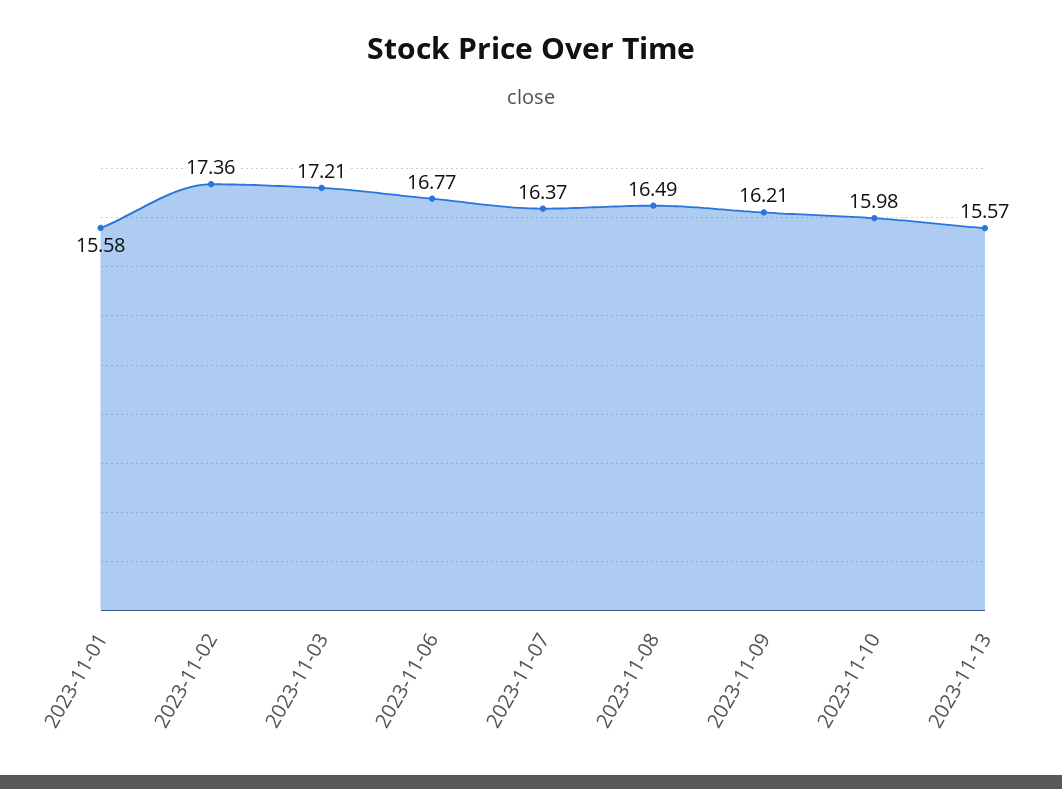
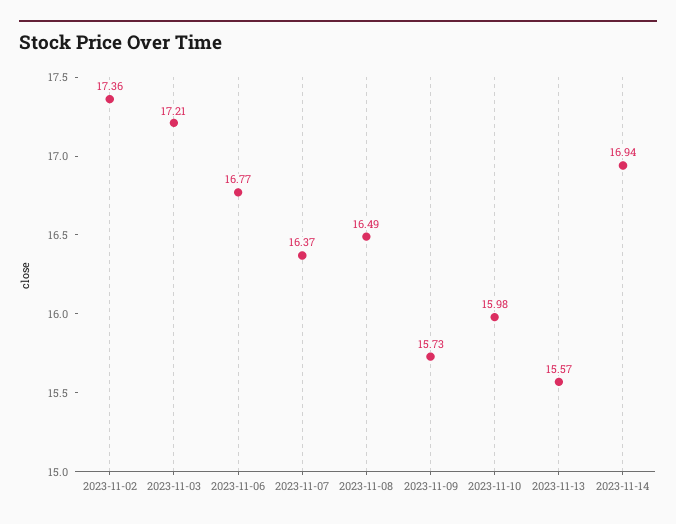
2023-11-01: 15.58 -> none
2023-11-09: 16.21 -> 15.73
2023-11-14: none -> 16.94

